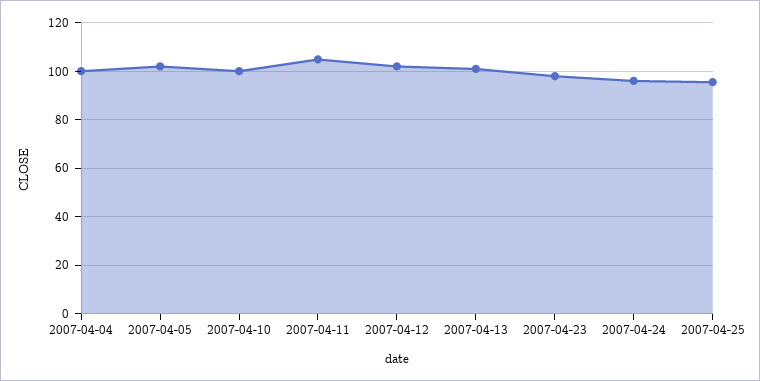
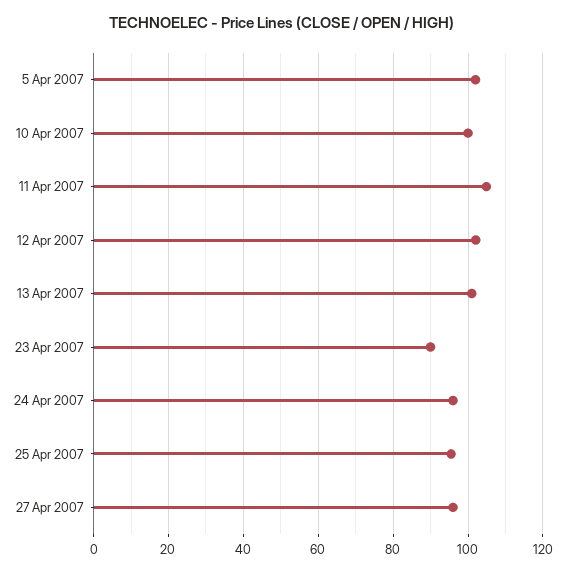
2007-04-04: 100 -> none
2007-04-23: 97.5 -> 90
27 Apr 2007: none -> 96

